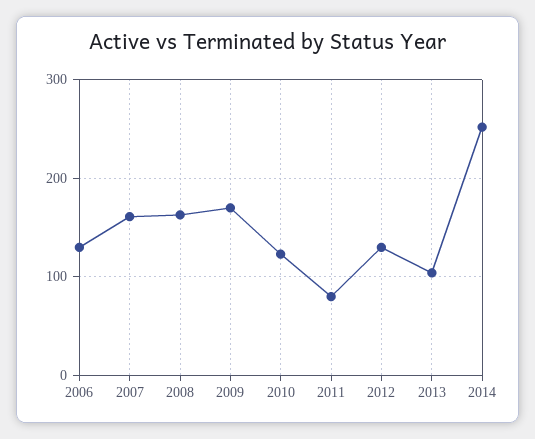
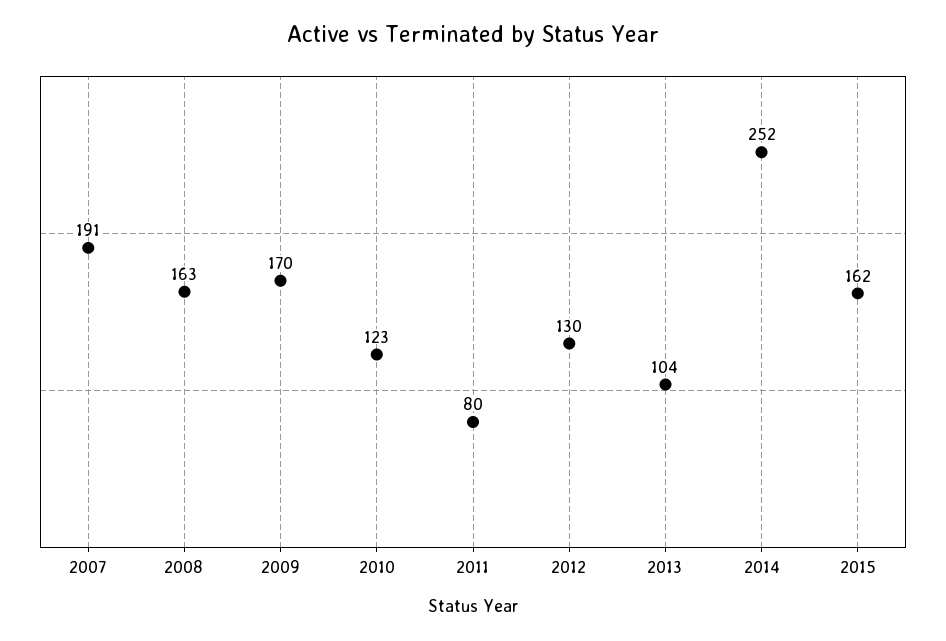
2006: 130 -> none
2007: 160 -> 191
2015: none -> 162

